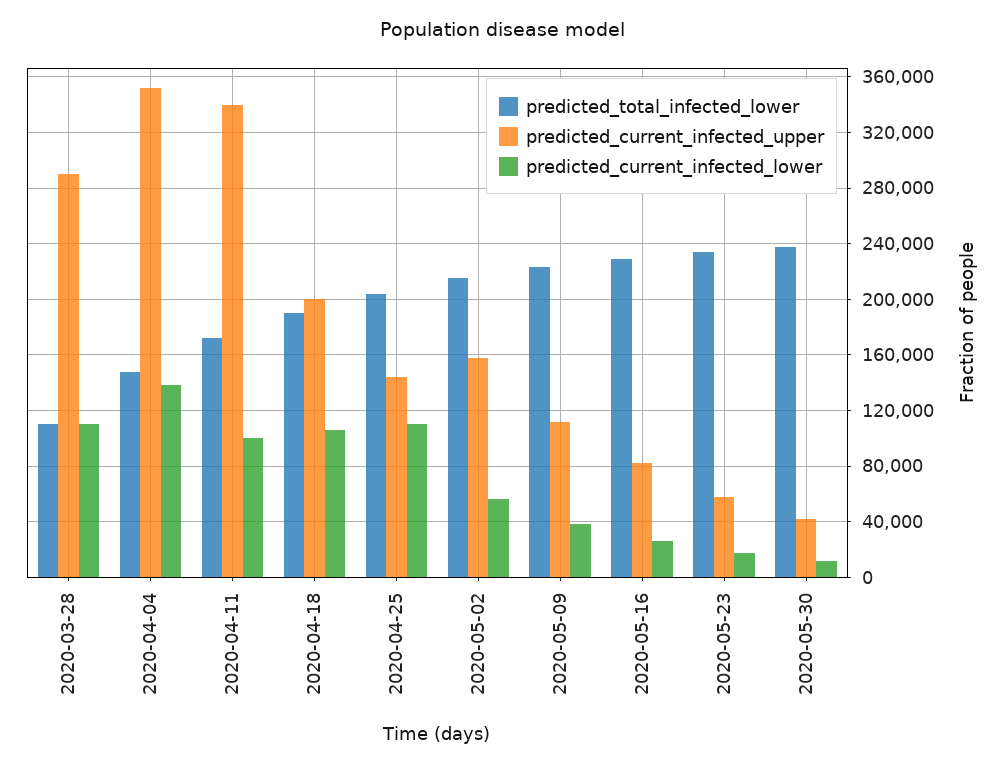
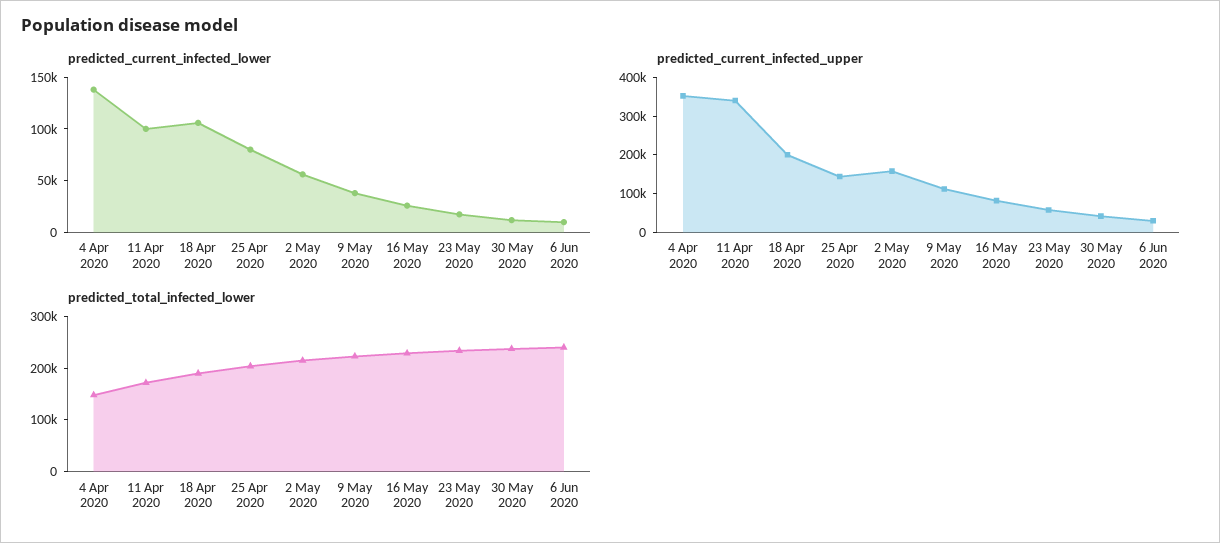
predicted_total_infected_lower, 2020-03-28: 110000 -> none
predicted_current_infected_upper, 2020-03-28: 290000 -> none
predicted_current_infected_lower, 2020-03-28: 110000 -> none
predicted_current_infected_lower, 2020-04-25: 110000 -> 80000
predicted_current_infected_lower, 6 Jun 2020: none -> 10000
predicted_current_infected_upper, 6 Jun 2020: none -> 25000
predicted_total_infected_lower, 6 Jun 2020: none -> 240000

